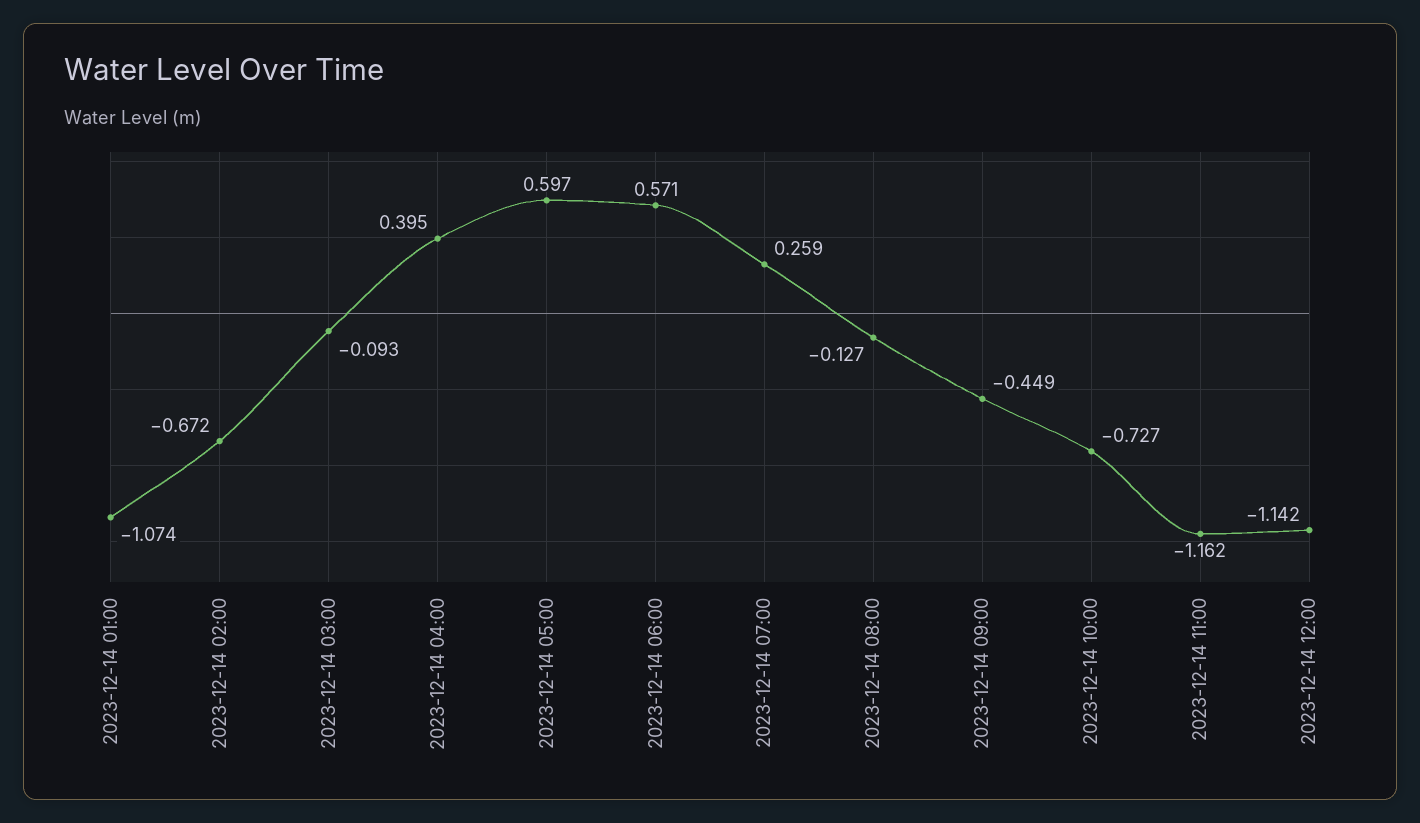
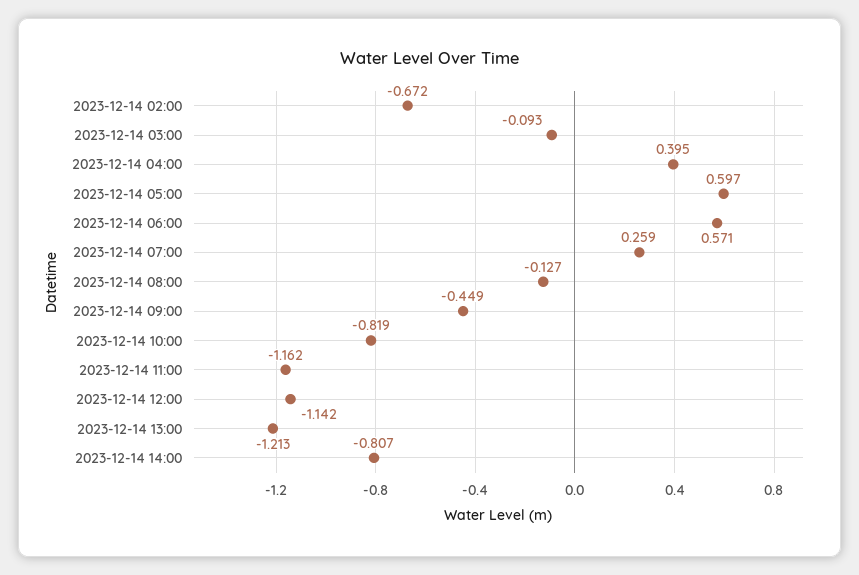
2023-12-14 01:00: -1.074 -> none
2023-12-14 10:00: -0.727 -> -0.819
2023-12-14 13:00: none -> -1.213
2023-12-14 14:00: none -> -0.807

